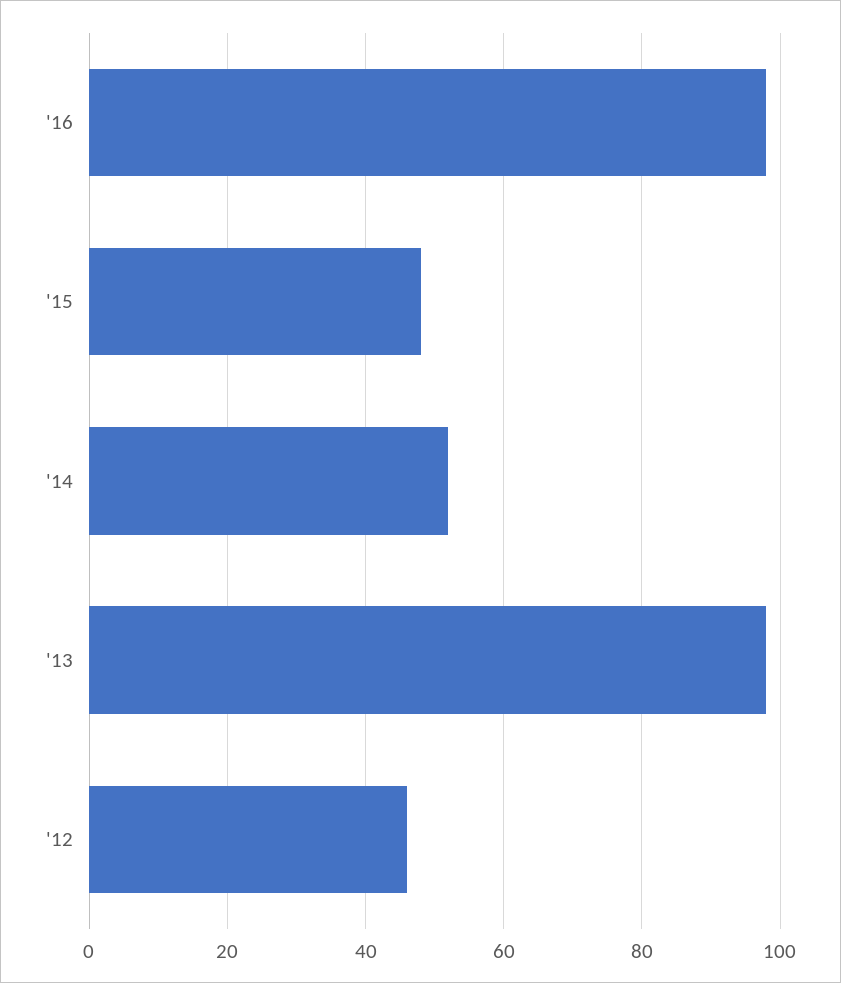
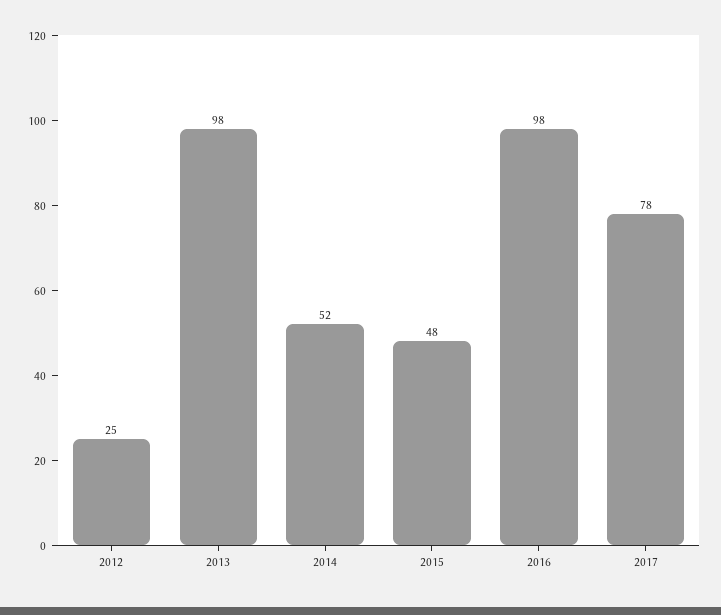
'12: 45 -> 25
2017: none -> 78

